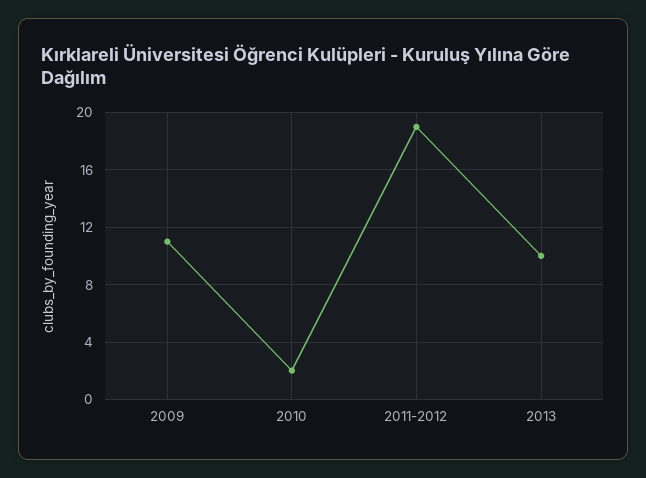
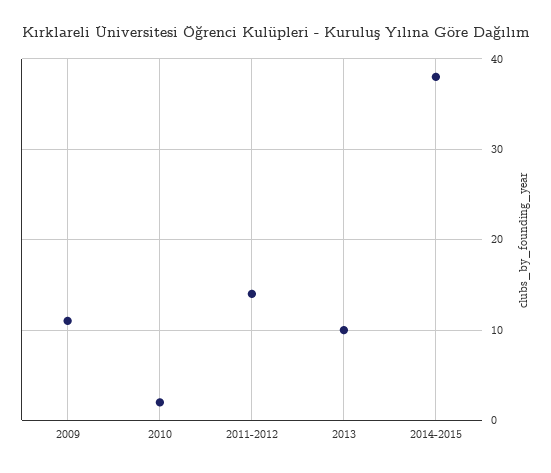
2011-2012: 19 -> 14
2014-2015: none -> 38

